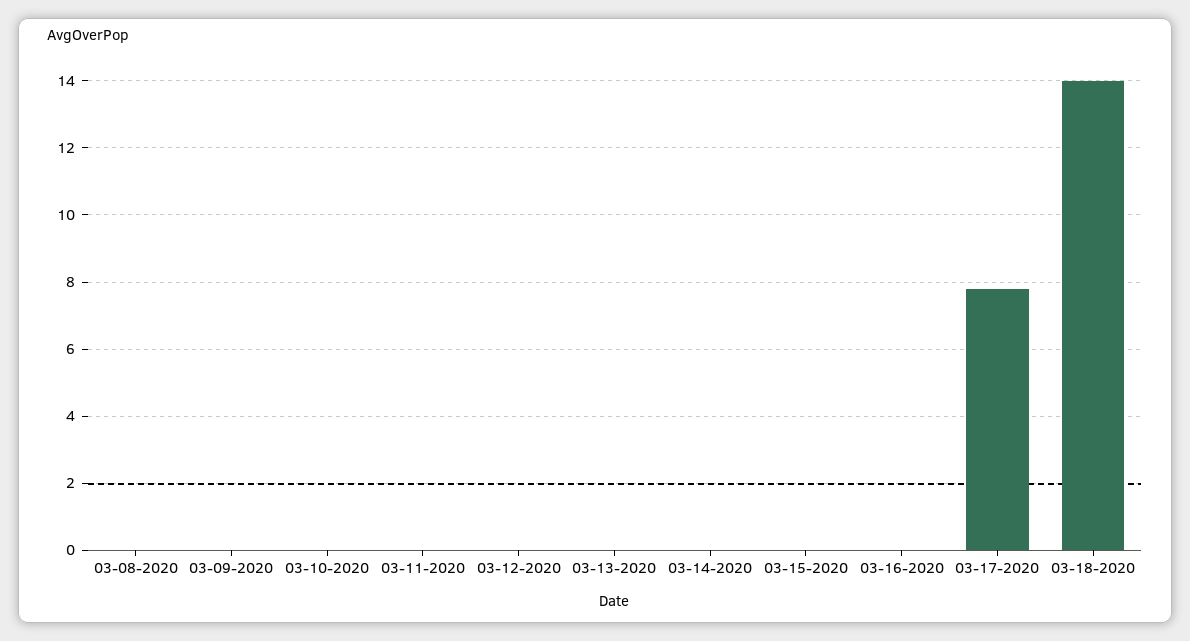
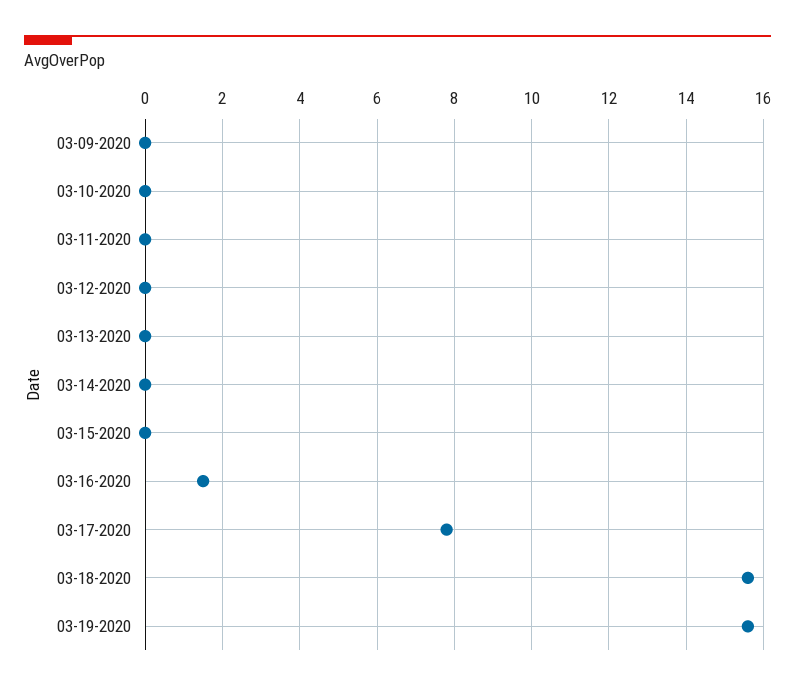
03-08-2020: 0 -> none
03-16-2020: 0 -> 1.5
03-18-2020: 14 -> 15.5
03-19-2020: none -> 15.5

